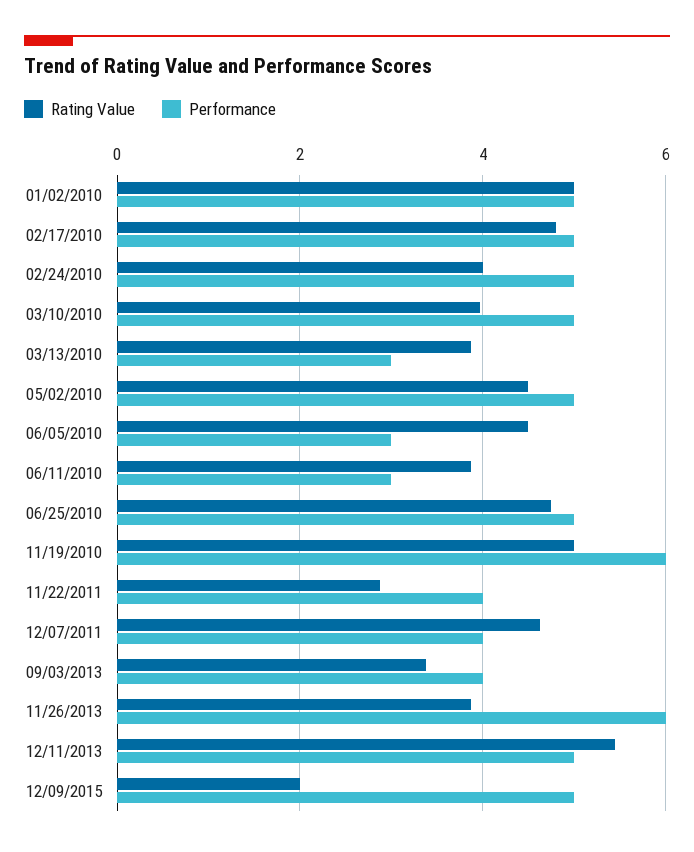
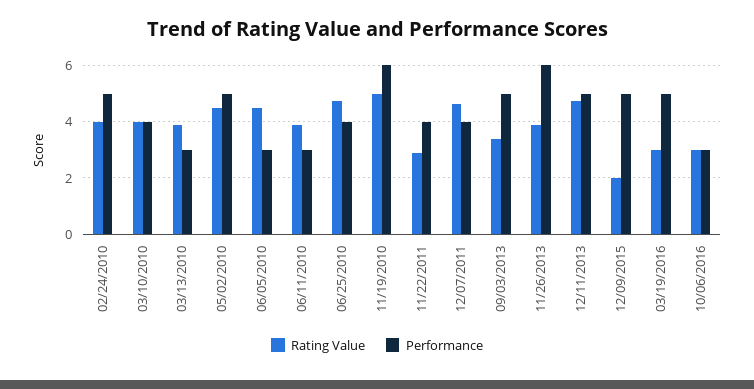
Rating Value, 01/02/2010: 5 -> none
Performance, 01/02/2010: 5 -> none
Rating Value, 02/17/2010: 4.8 -> none
Performance, 02/17/2010: 5 -> none
Performance, 03/10/2010: 5 -> 4
Performance, 06/25/2010: 5 -> 4
Performance, 09/03/2013: 4 -> 5
Rating Value, 12/11/2013: 5.4 -> 4.75
Rating Value, 03/19/2016: none -> 3
Performance, 03/19/2016: none -> 5
Rating Value, 10/06/2016: none -> 3
Performance, 10/06/2016: none -> 3

